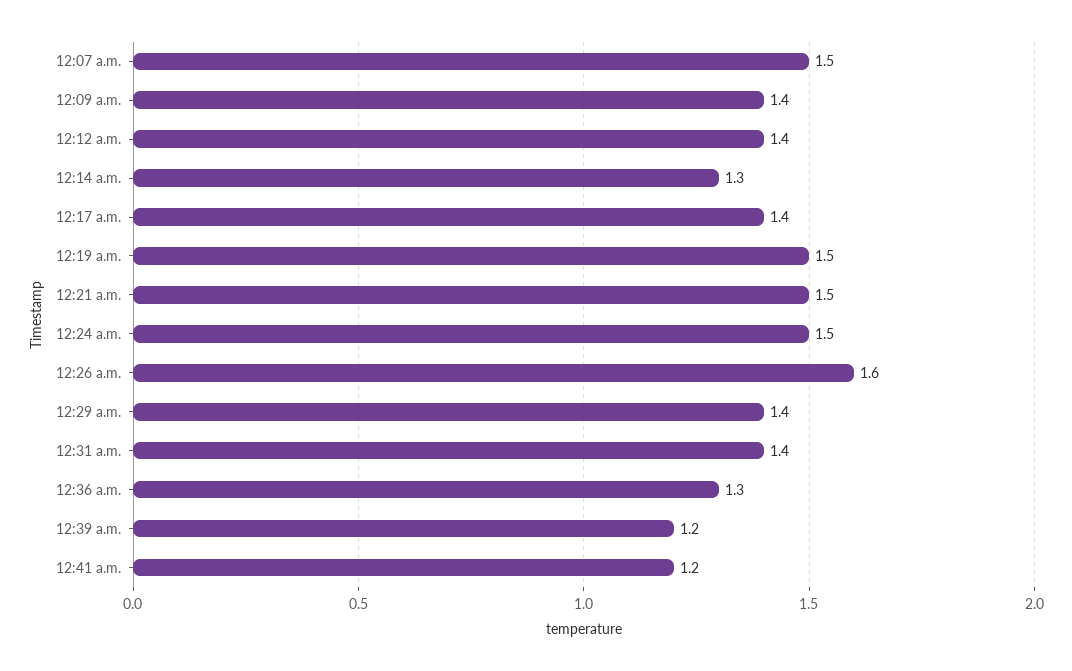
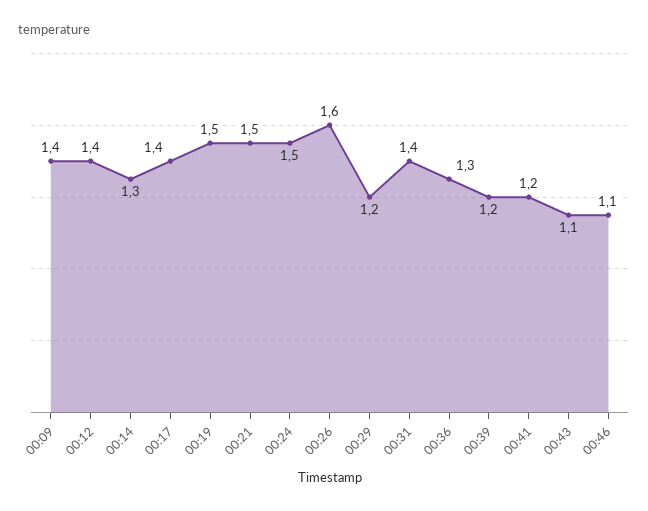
12:07 a.m.: 1.5 -> none
12:29 a.m.: 1.4 -> 1.2
00:43: none -> 1.1
00:46: none -> 1.1

